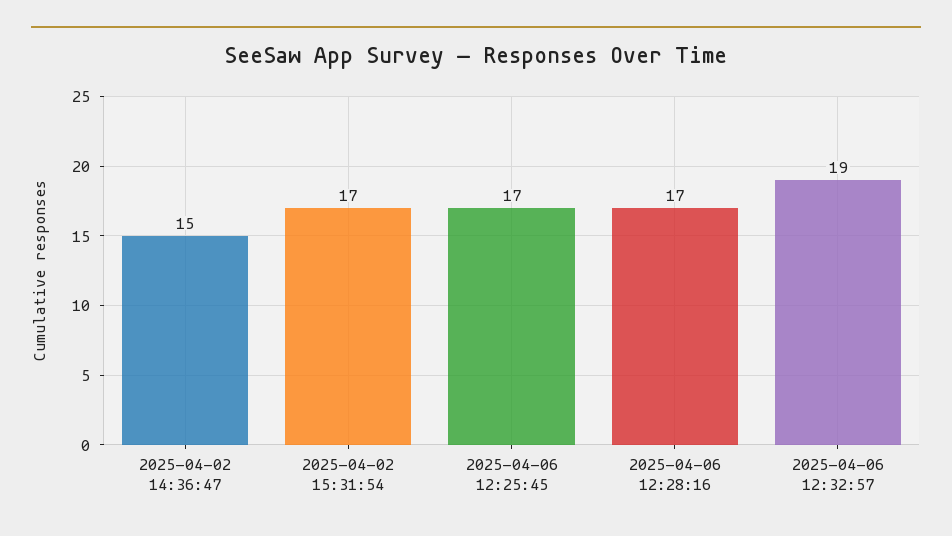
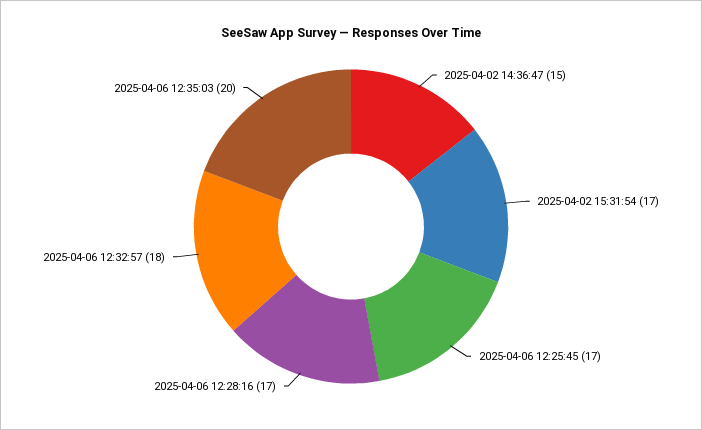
2025-04-06 12:32:57: 19 -> 18
2025-04-06 12:35:03: none -> 20

